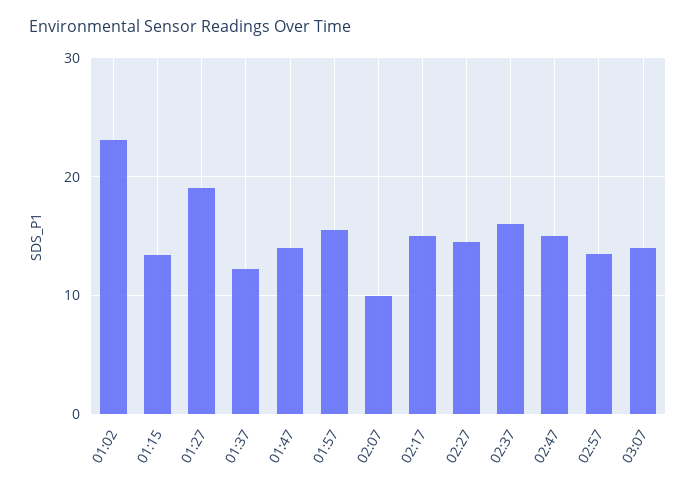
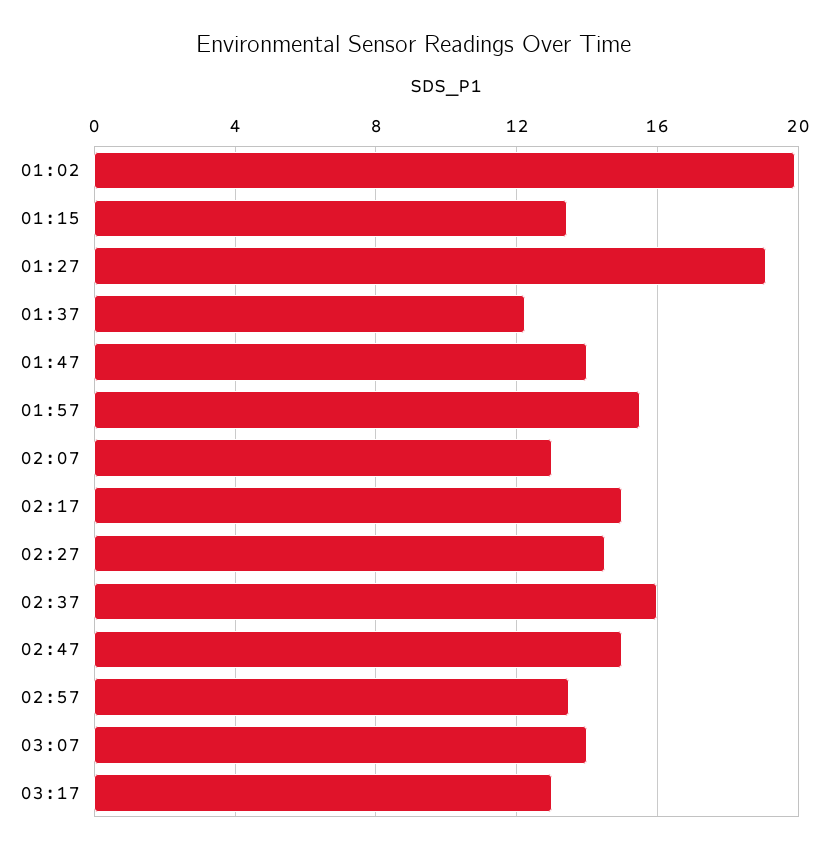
01:02: 23 -> 20
02:07: 10 -> 13
03:17: none -> 13

